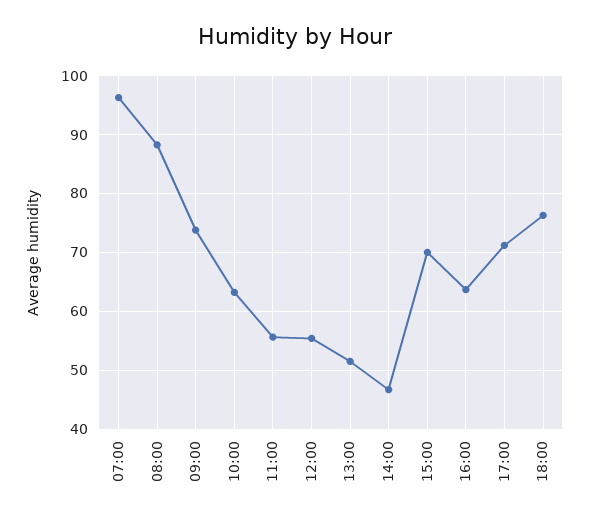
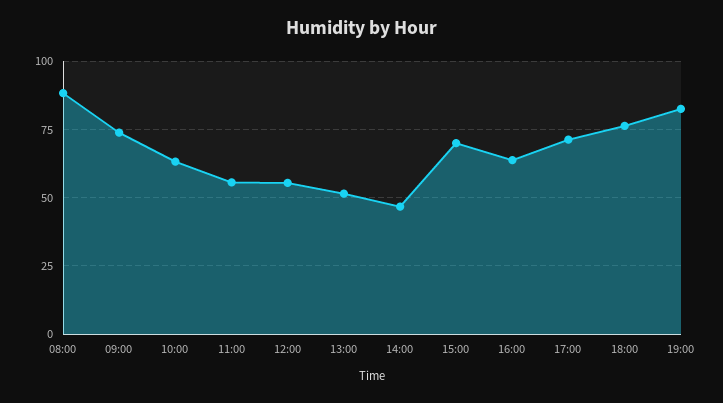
07:00: 96 -> none
19:00: none -> 82.5

